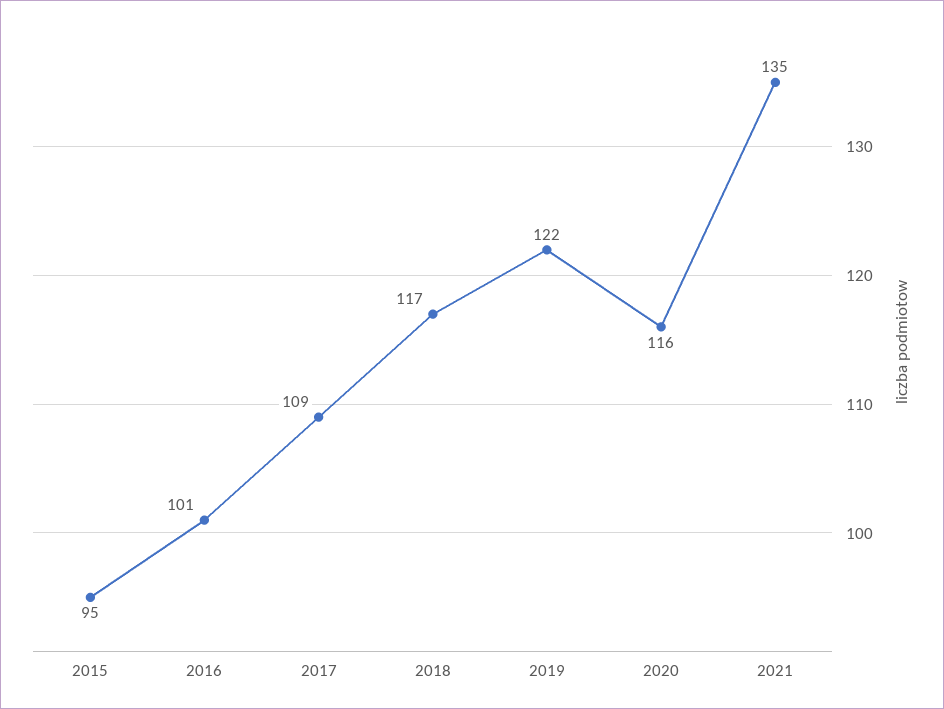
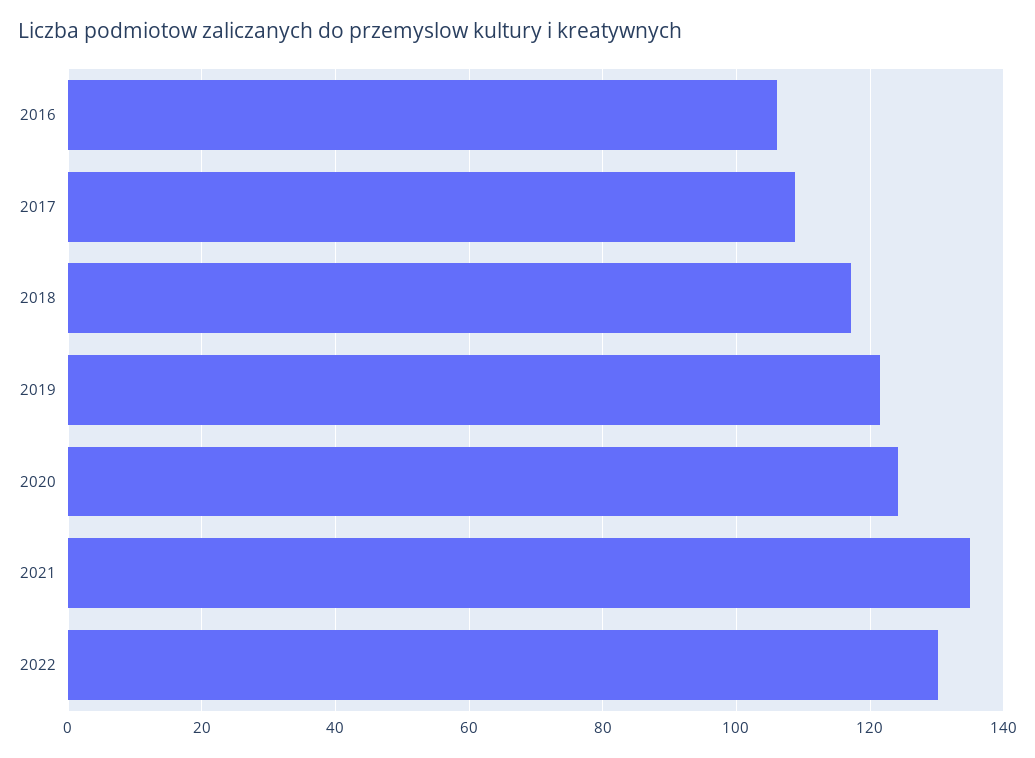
2015: 95 -> none
2016: 101 -> 106
2020: 116 -> 124
2022: none -> 130

